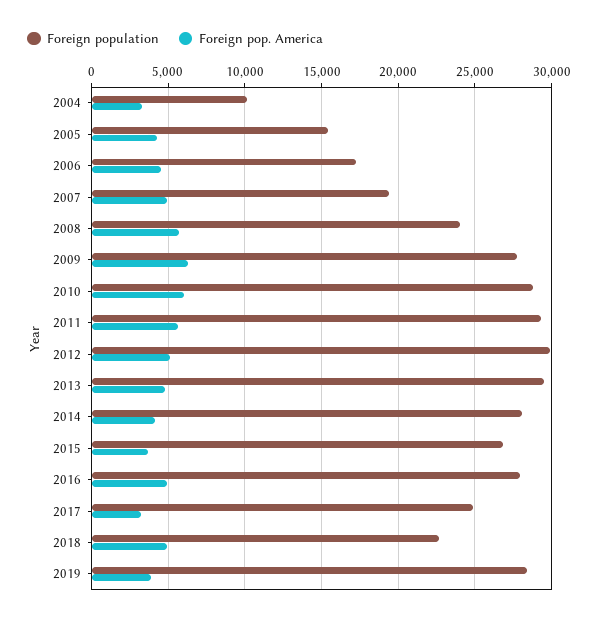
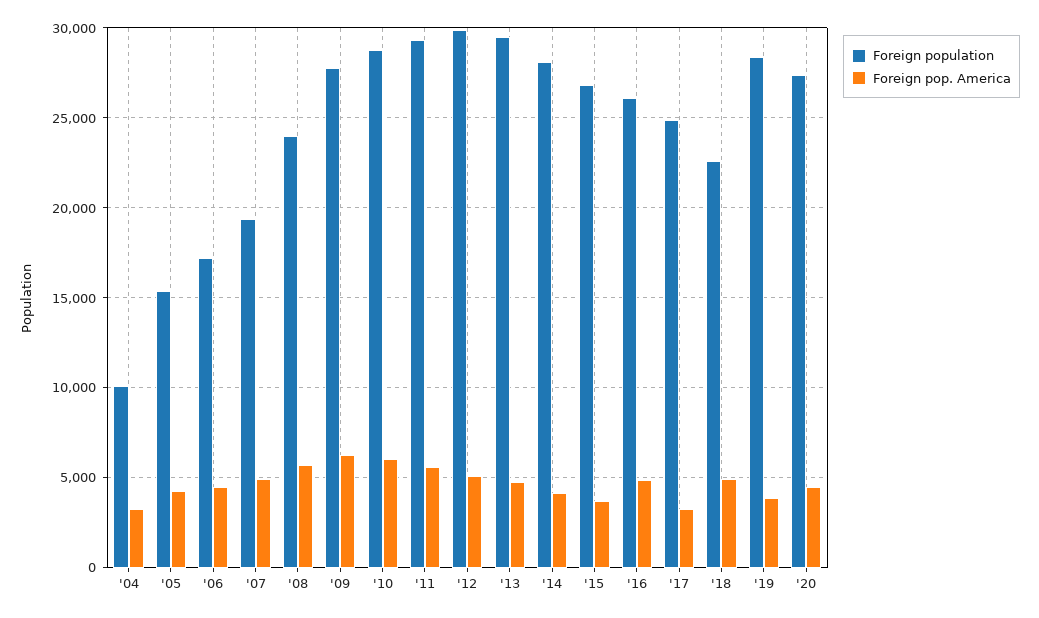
Foreign population, 2016: 28000 -> 26000
Foreign population, '20: none -> 27500
Foreign pop. America, '20: none -> 4500

